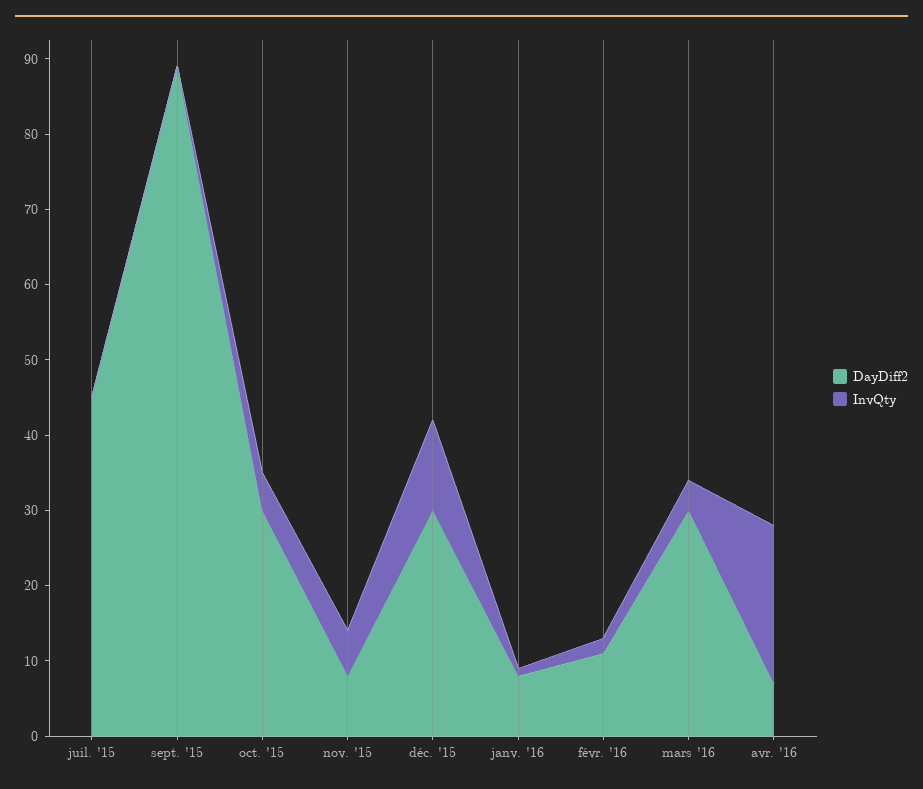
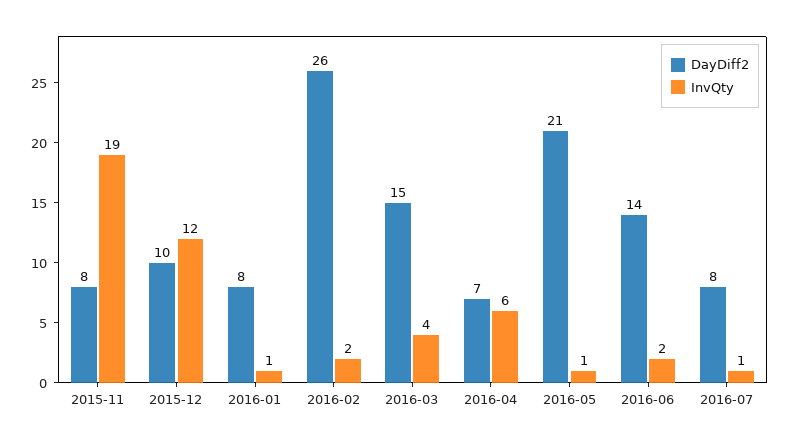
DayDiff2, juil. '15: 45 -> none
InvQty, juil. '15: 0 -> none
DayDiff2, sept. '15: 90 -> none
InvQty, sept. '15: 0 -> none
DayDiff2, oct. '15: 30 -> none
InvQty, oct. '15: 5 -> none
InvQty, nov. '15: 5 -> 19
DayDiff2, déc. '15: 30 -> 10
DayDiff2, févr. '16: 10 -> 26
DayDiff2, mars '16: 30 -> 15
InvQty, avr. '16: 20 -> 6
DayDiff2, 2016-05: none -> 21
InvQty, 2016-05: none -> 1
DayDiff2, 2016-06: none -> 14
InvQty, 2016-06: none -> 2
DayDiff2, 2016-07: none -> 8
InvQty, 2016-07: none -> 1

